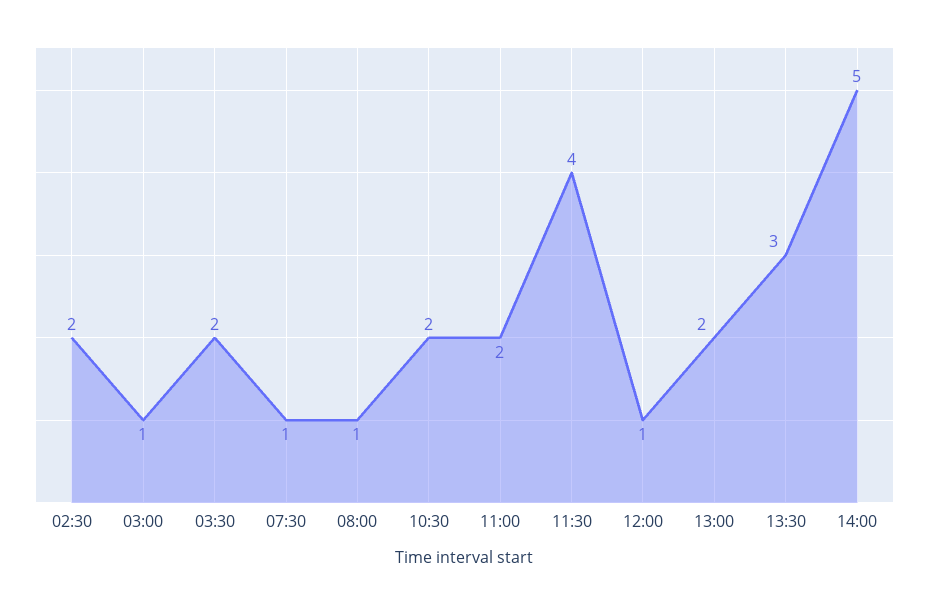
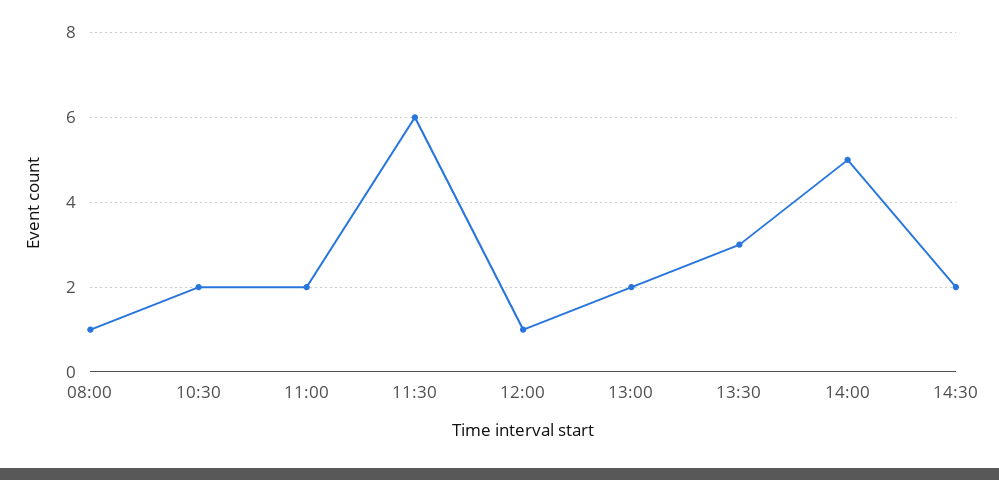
02:30: 2 -> none
03:00: 1 -> none
03:30: 2 -> none
07:30: 1 -> none
11:30: 4 -> 6
14:30: none -> 2

